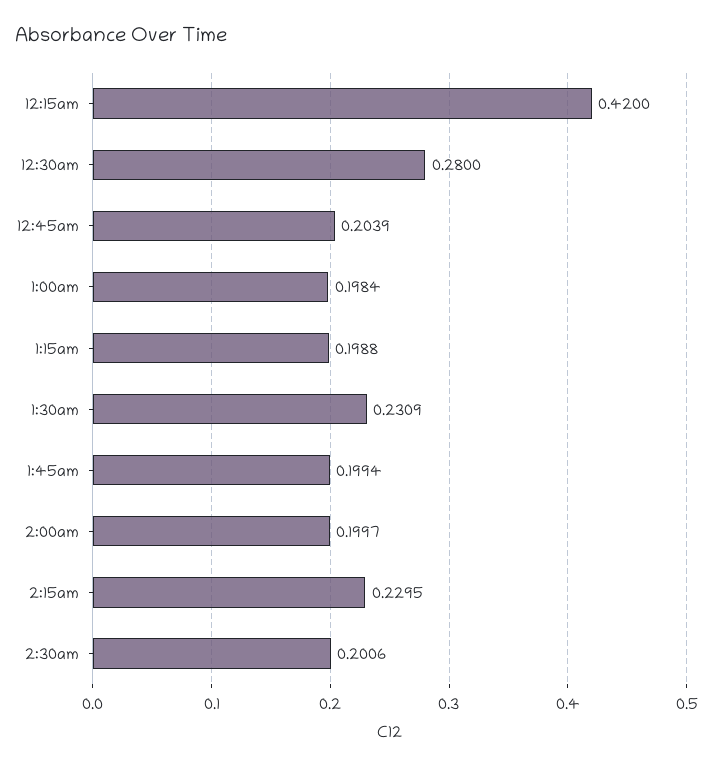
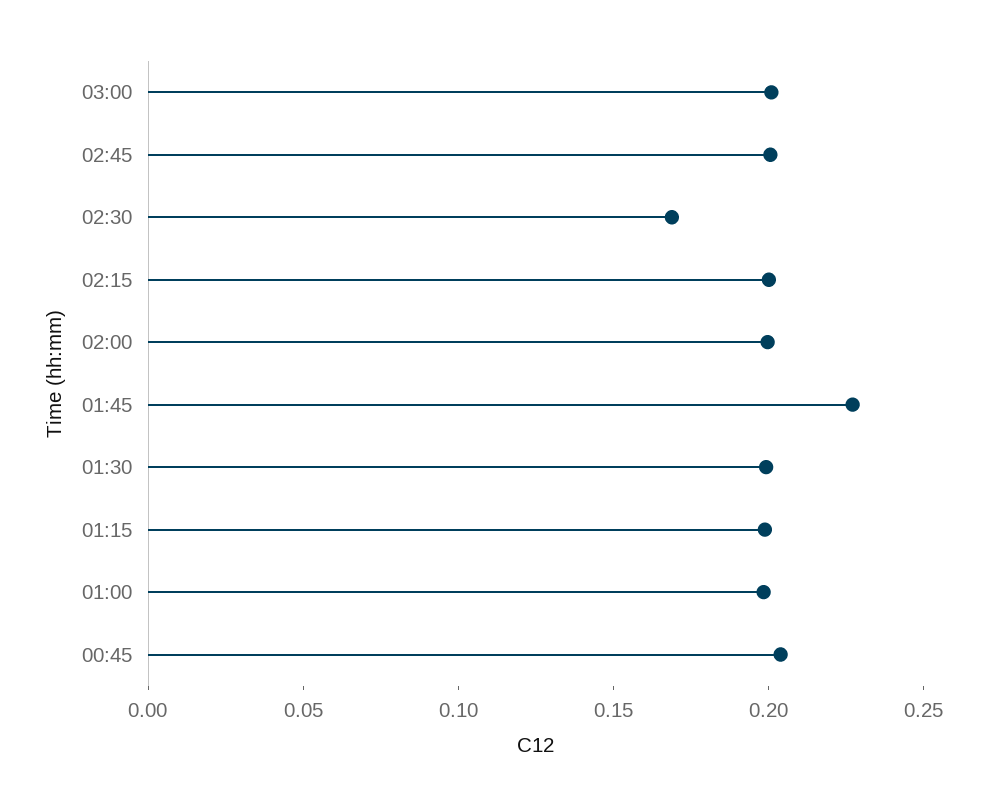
12:15am: 0.42 -> none
12:30am: 0.28 -> none
1:30am: 0.2309 -> 0.2
1:45am: 0.1994 -> 0.23
2:15am: 0.2295 -> 0.2
2:30am: 0.2006 -> 0.17
03:00: none -> 0.2
02:45: none -> 0.2

